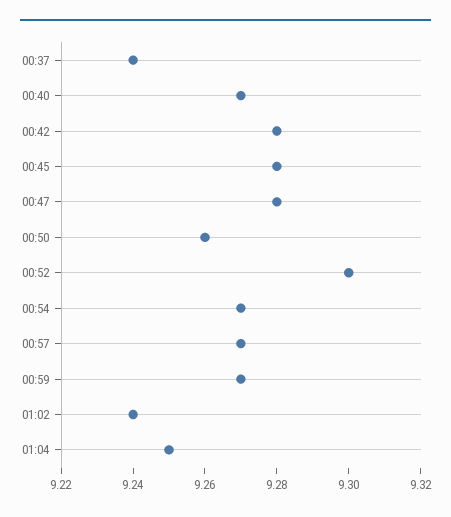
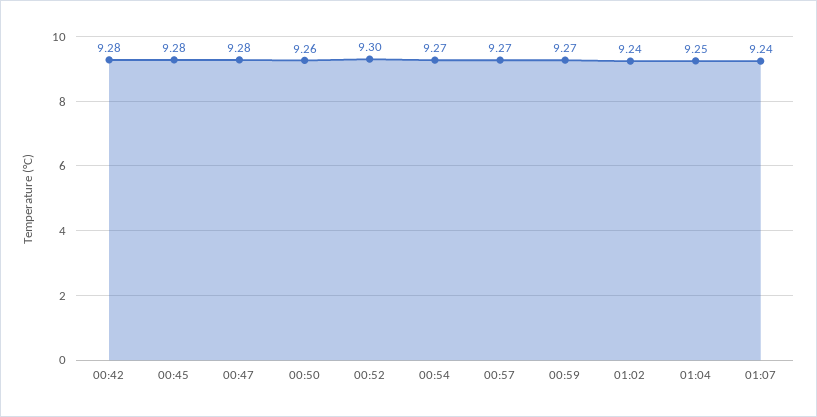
00:37: 9.24 -> none
00:40: 9.27 -> none
01:07: none -> 9.24

